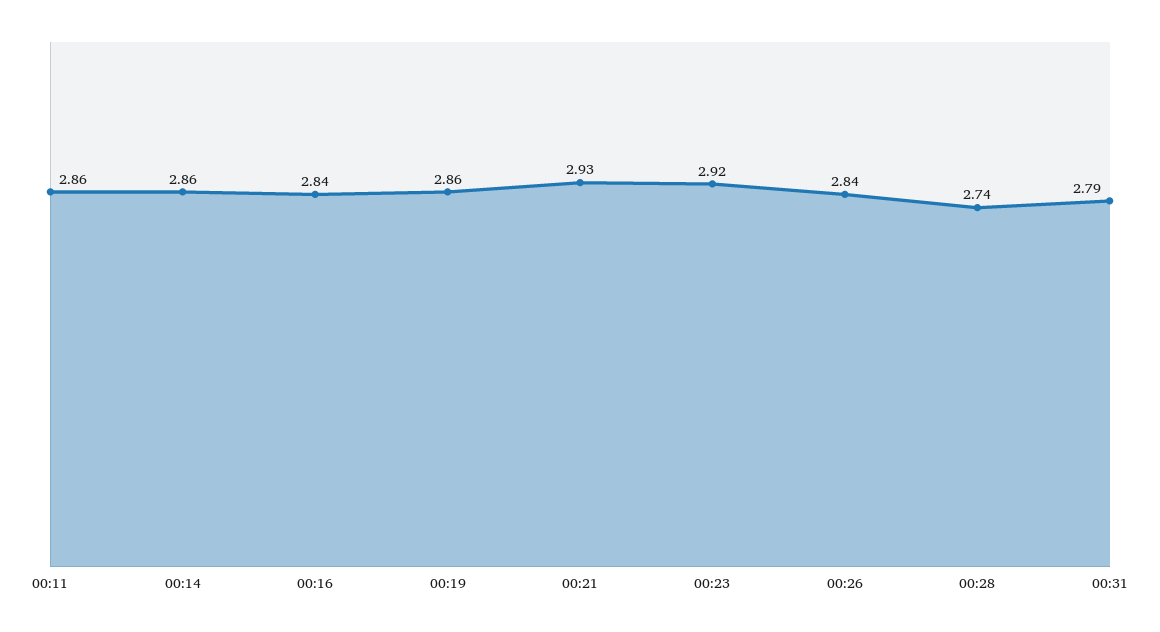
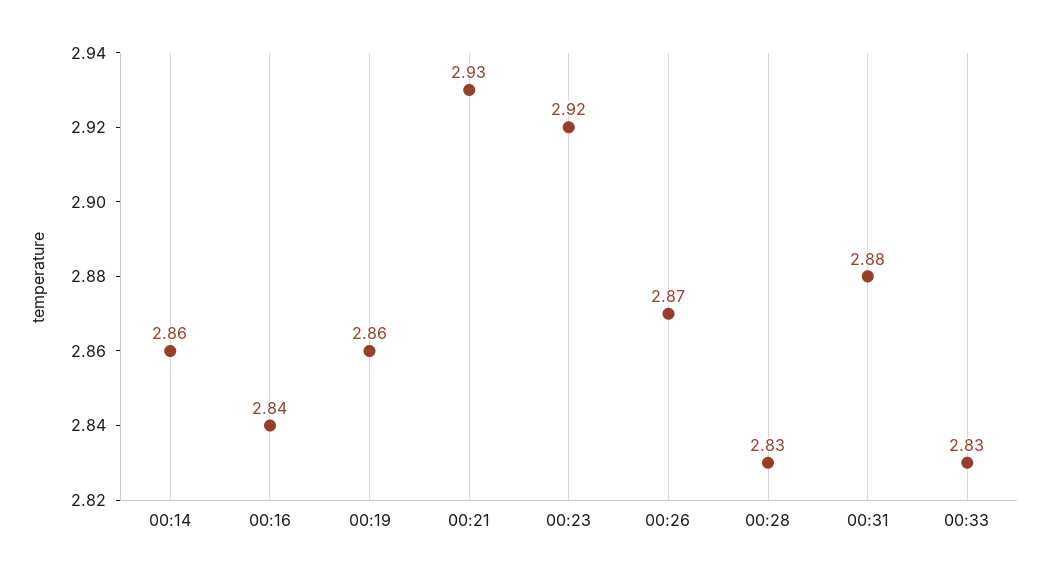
00:11: 2.86 -> none
00:26: 2.84 -> 2.87
00:28: 2.74 -> 2.83
00:31: 2.79 -> 2.88
00:33: none -> 2.83

